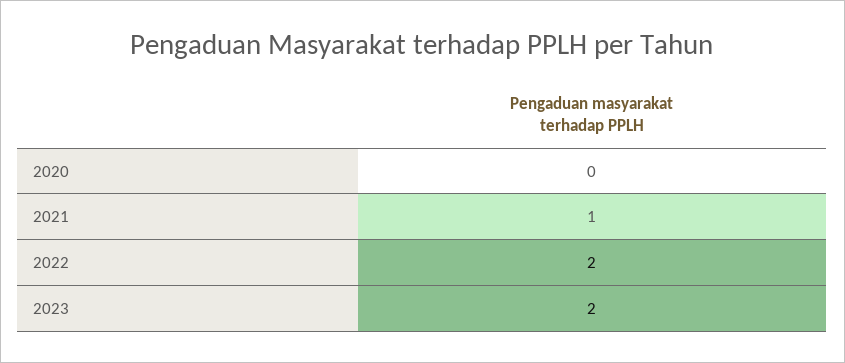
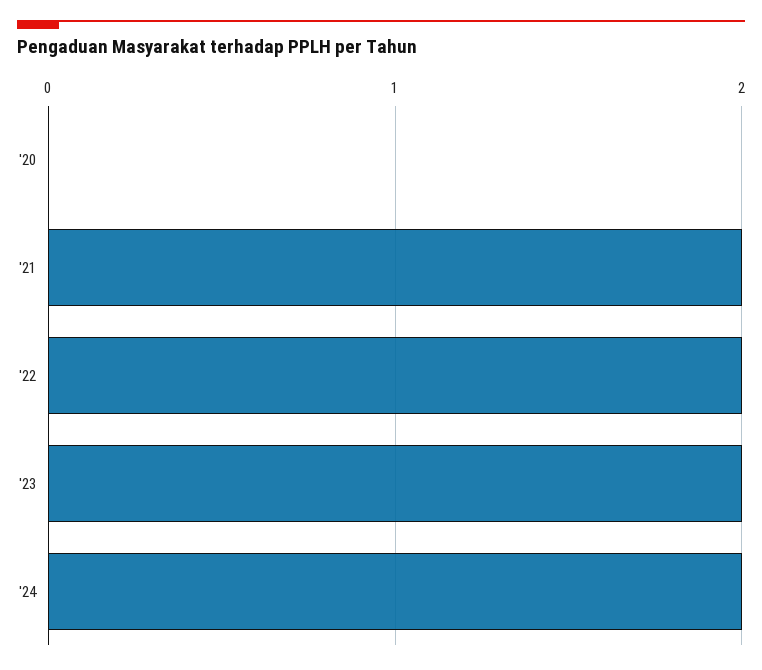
2021: 1 -> 2
'24: none -> 2

